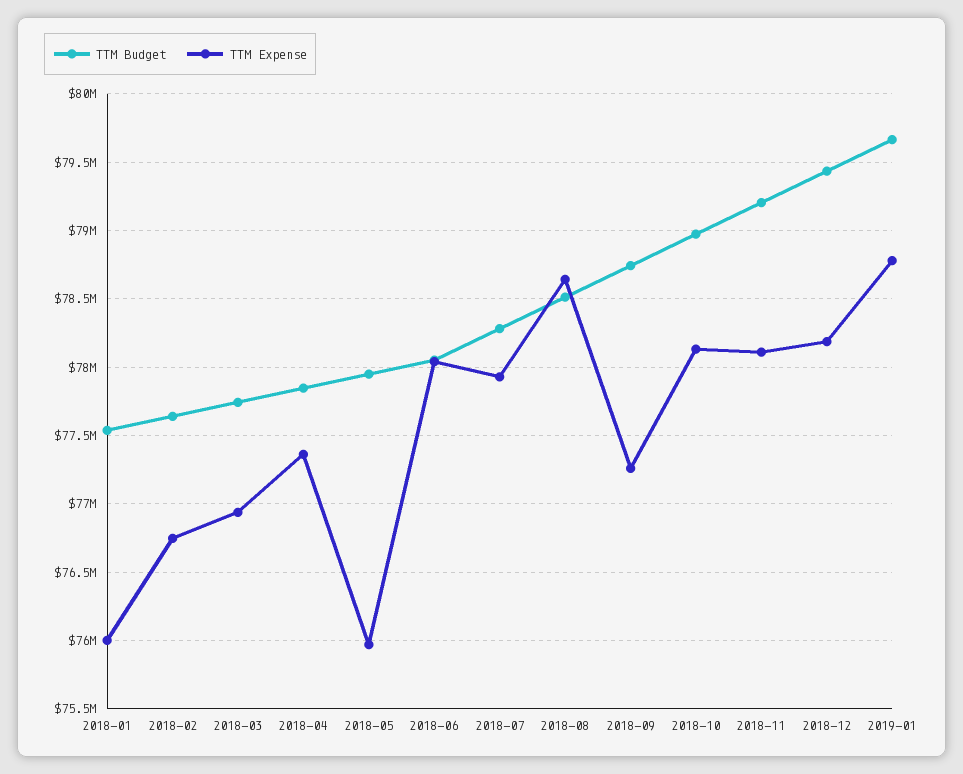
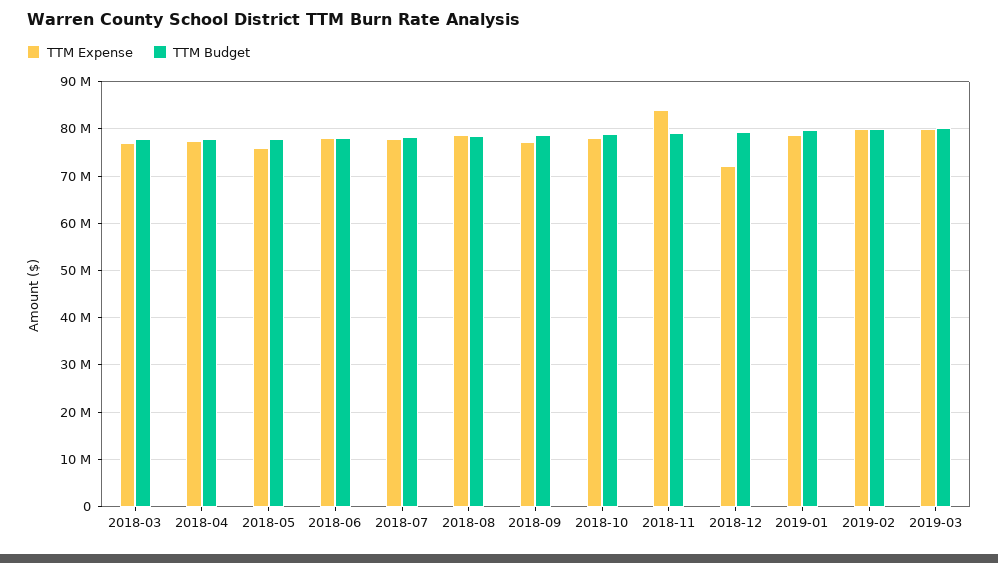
TTM Budget, 2018-01: 77550000 -> none
TTM Expense, 2018-01: 76000000 -> none
TTM Budget, 2018-02: 77650000 -> none
TTM Expense, 2018-02: 76750000 -> none
TTM Expense, 2018-11: 78100000 -> 84000000
TTM Expense, 2018-12: 78200000 -> 72000000
TTM Expense, 2019-02: none -> 80000000
TTM Budget, 2019-02: none -> 80000000
TTM Expense, 2019-03: none -> 80000000
TTM Budget, 2019-03: none -> 80000000

